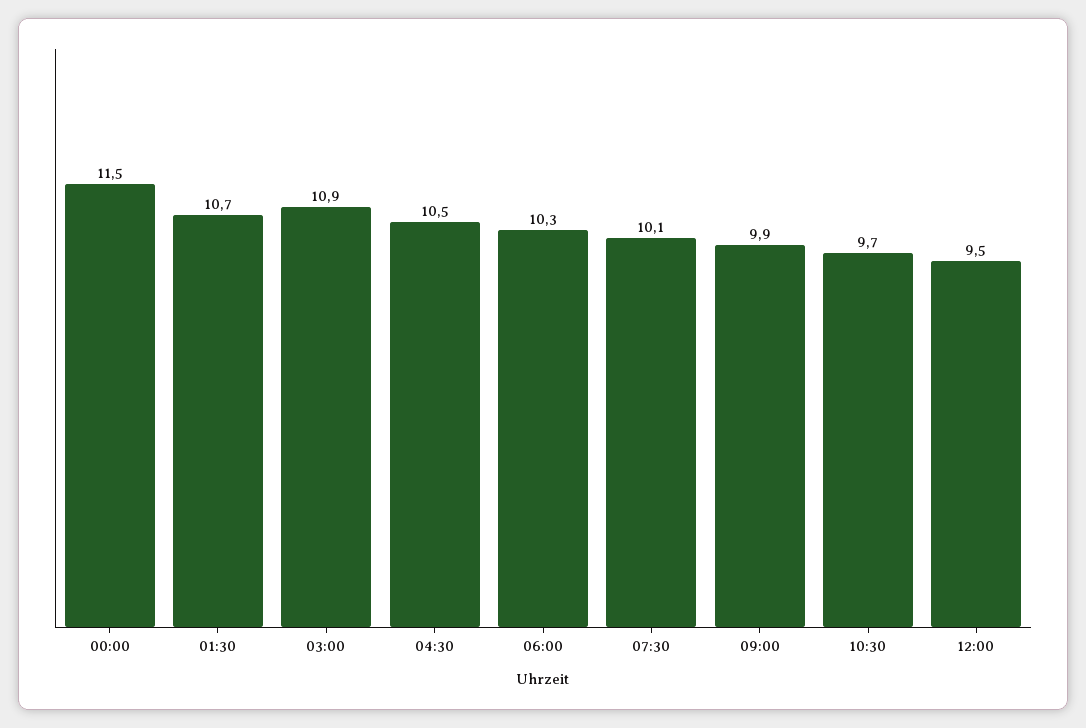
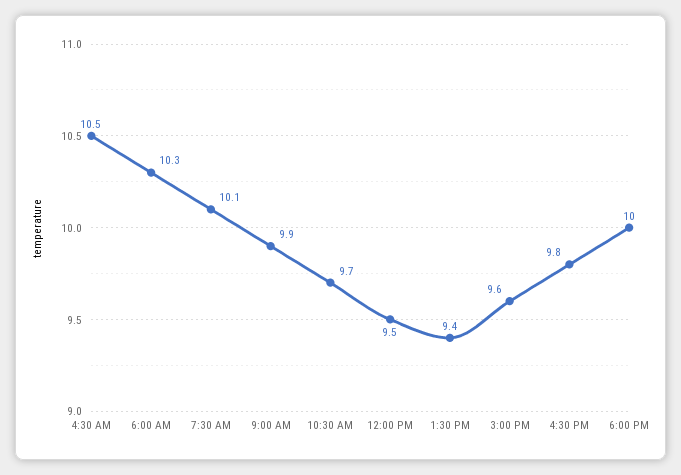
00:00: 11.5 -> none
01:30: 10.7 -> none
03:00: 10.9 -> none
1:30 PM: none -> 9.4
3:00 PM: none -> 9.6
4:30 PM: none -> 9.8
6:00 PM: none -> 10

